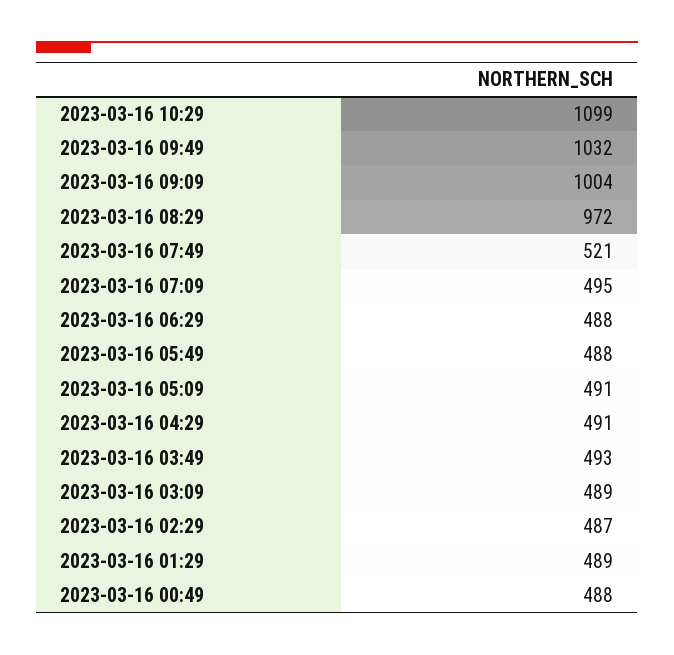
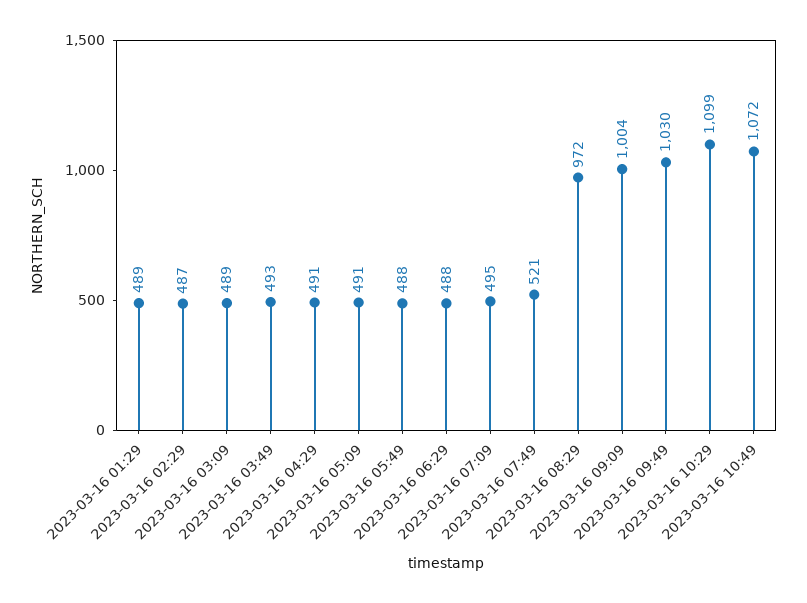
2023-03-16 09:49: 1032 -> 1030
2023-03-16 00:49: 488 -> none
2023-03-16 10:49: none -> 1072

